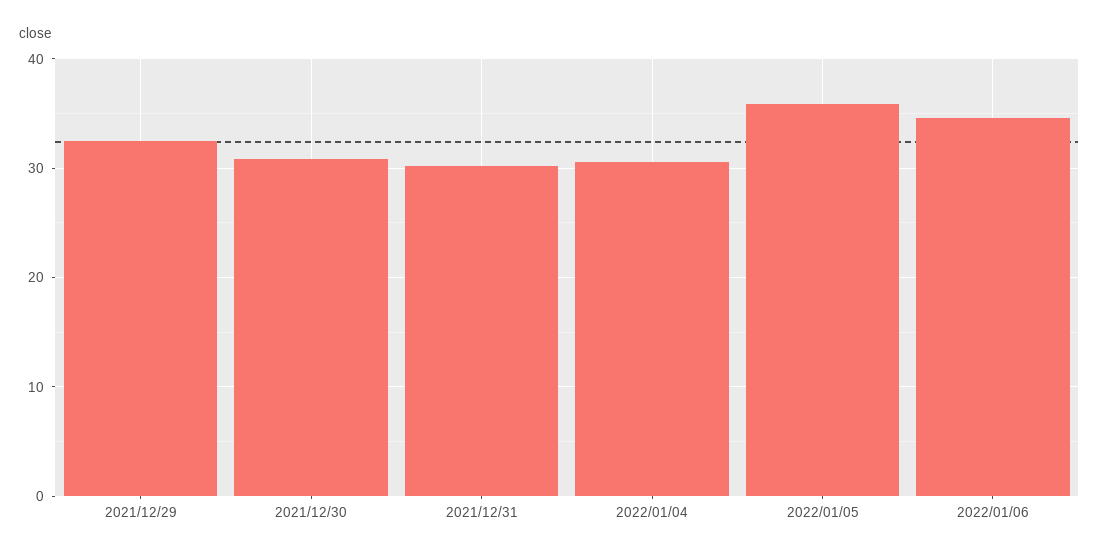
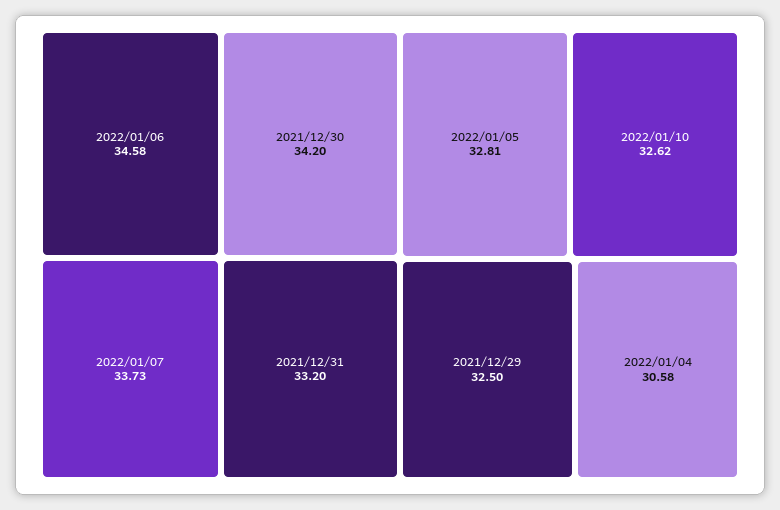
2021/12/30: 31 -> 34.2
2021/12/31: 30 -> 33.2
2022/01/05: 36 -> 32.81
2022/01/07: none -> 33.73
2022/01/10: none -> 32.62

